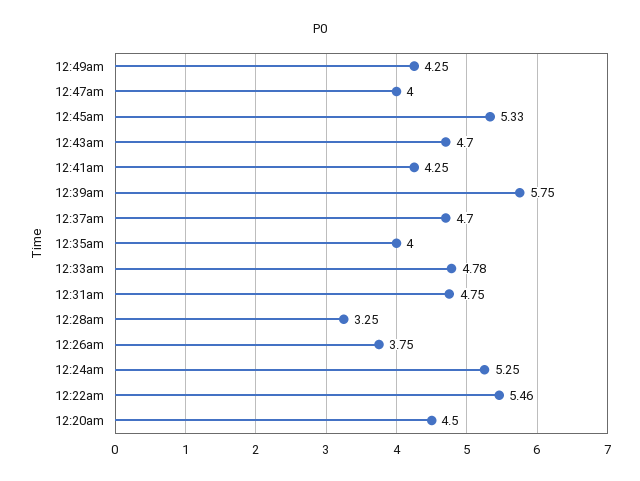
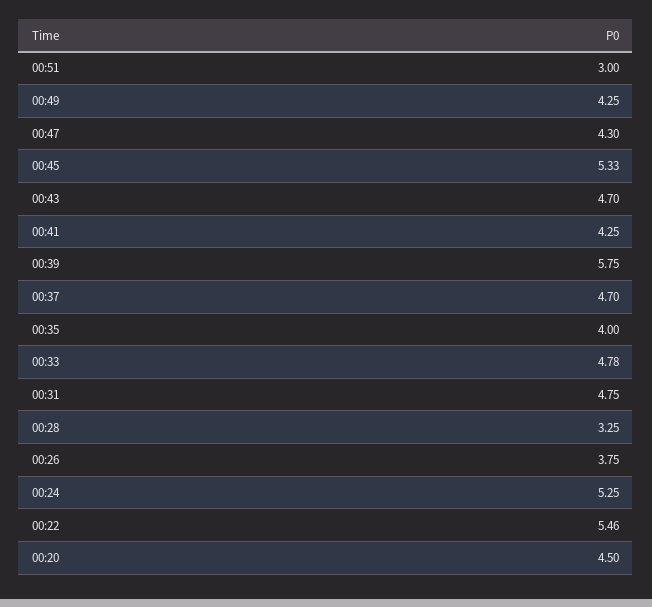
12:47am: 4 -> 4.3
00:51: none -> 3

